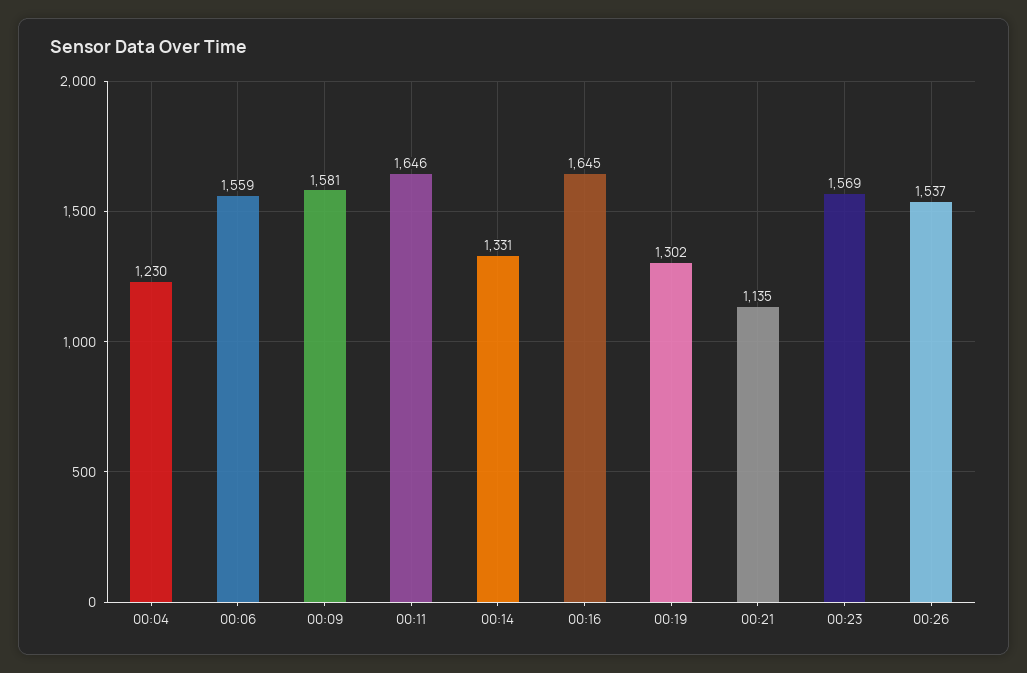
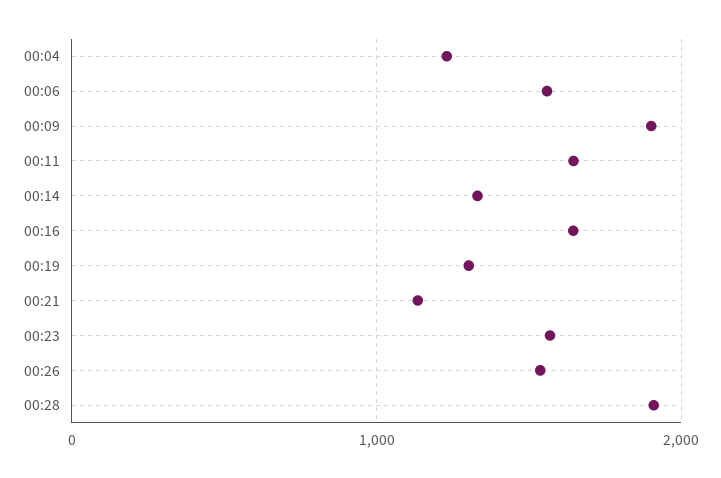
00:09: 1581 -> 1900
00:28: none -> 1900

